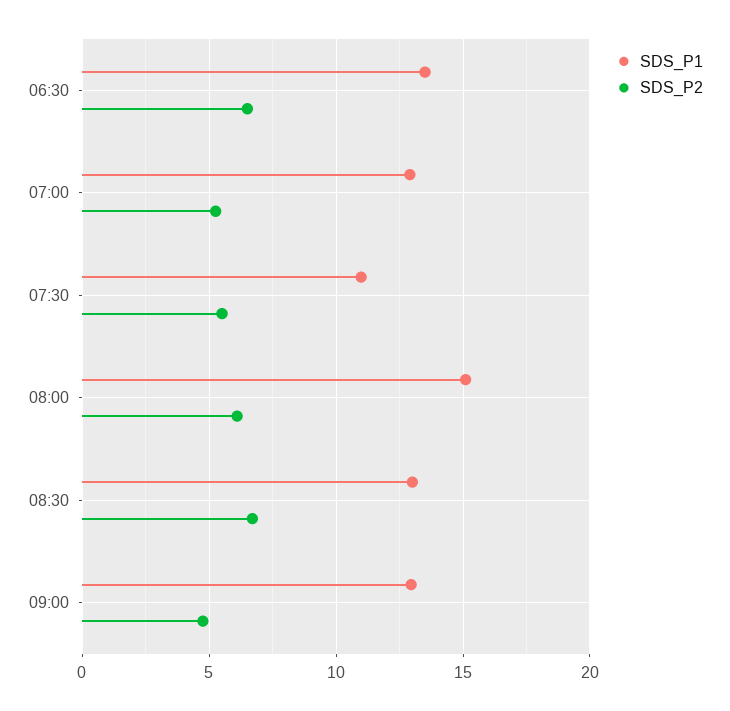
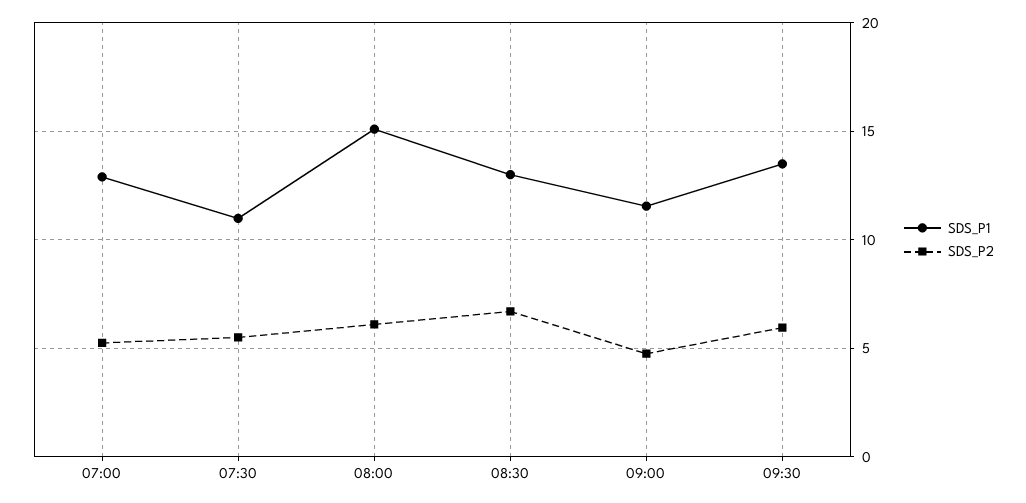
SDS_P1, 06:30: 13.5 -> none
SDS_P2, 06:30: 6.5 -> none
SDS_P1, 09:00: 13 -> 11.5
SDS_P1, 09:30: none -> 13.5
SDS_P2, 09:30: none -> 6

